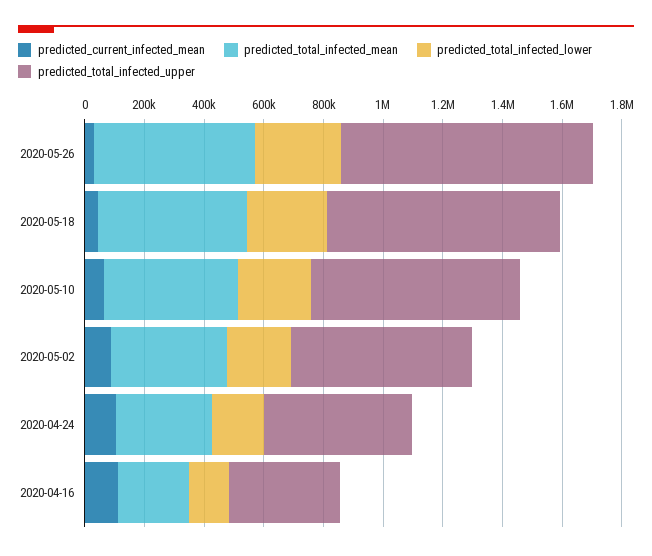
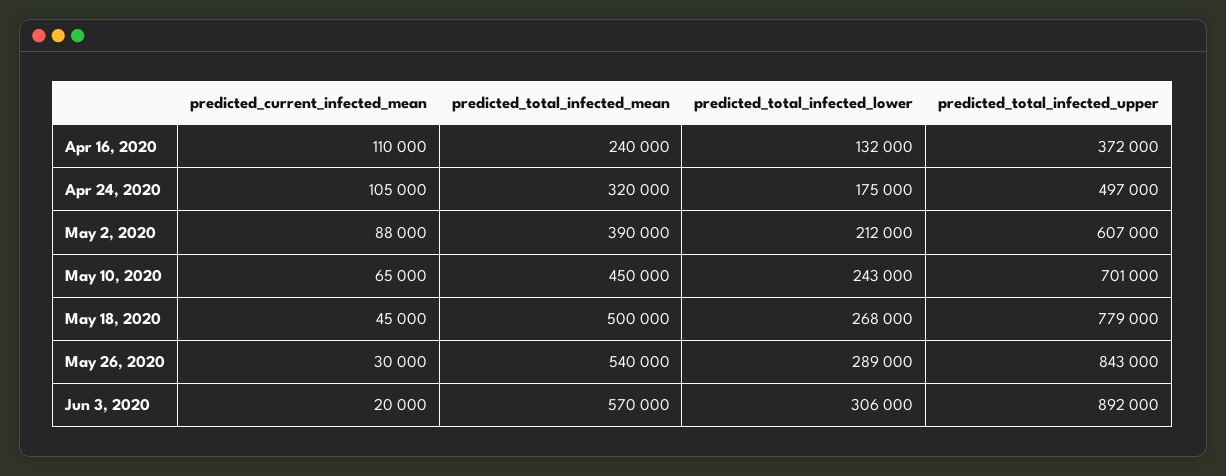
predicted_current_infected_mean, Jun 3, 2020: none -> 20000
predicted_total_infected_mean, Jun 3, 2020: none -> 570000
predicted_total_infected_lower, Jun 3, 2020: none -> 306000
predicted_total_infected_upper, Jun 3, 2020: none -> 892000

